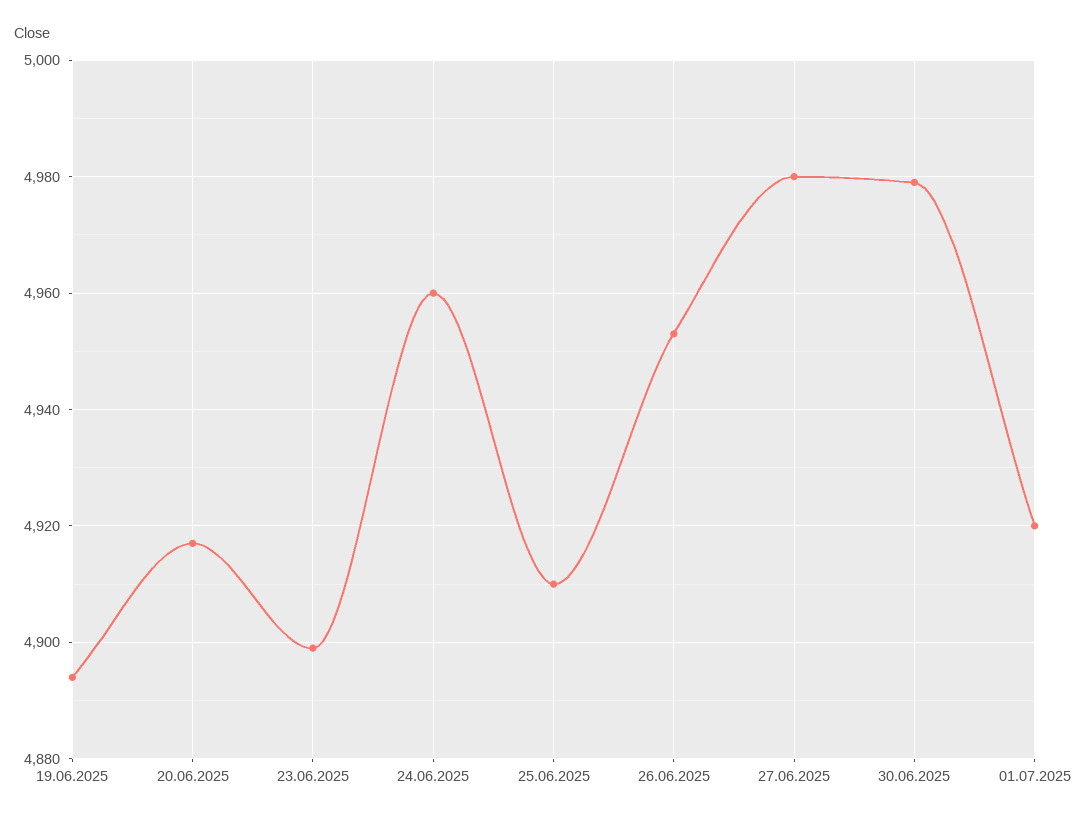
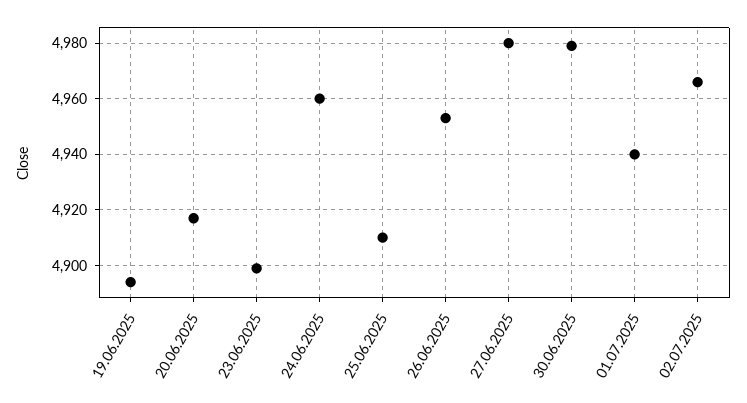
01.07.2025: 4920 -> 4940
02.07.2025: none -> 4965

